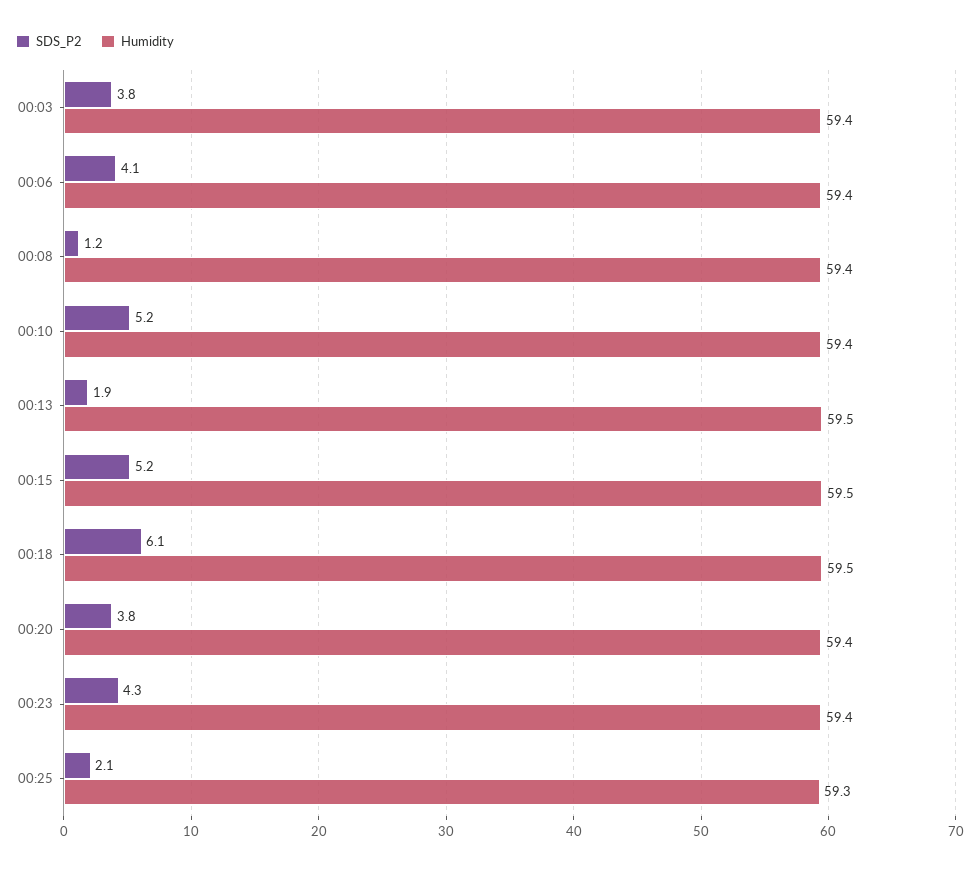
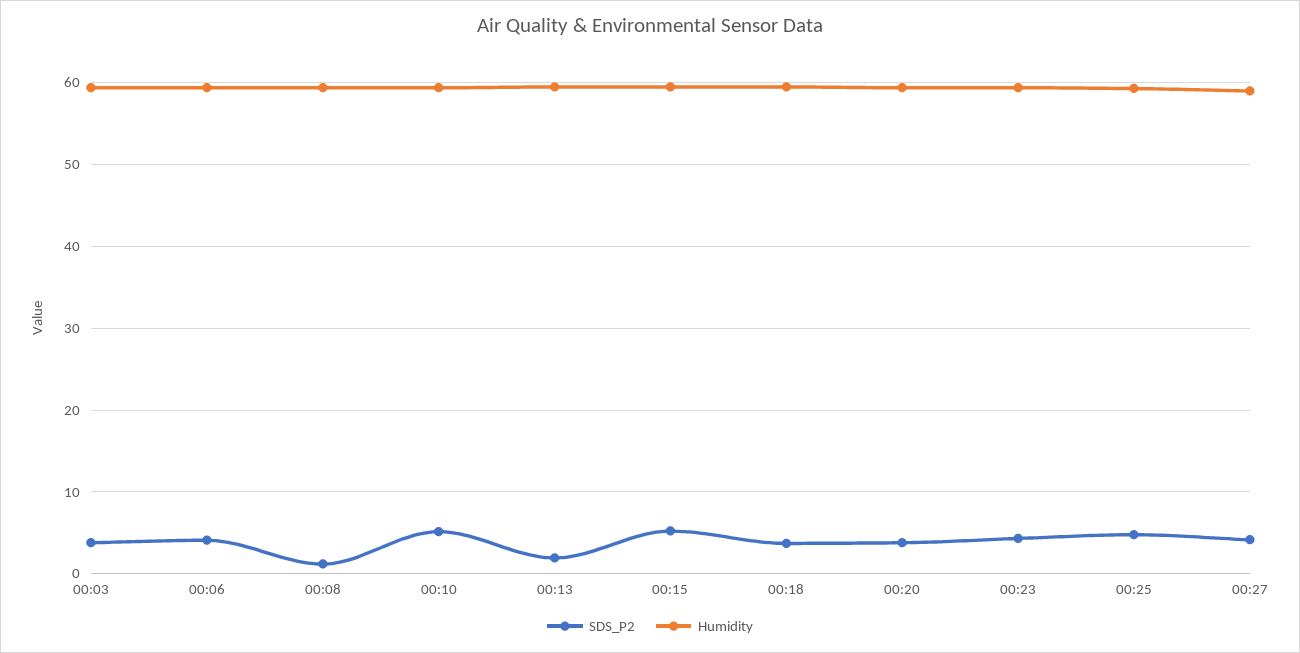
SDS_P2, 00:18: 6.1 -> 4
SDS_P2, 00:25: 2.1 -> 5
SDS_P2, 00:27: none -> 4
Humidity, 00:27: none -> 59

